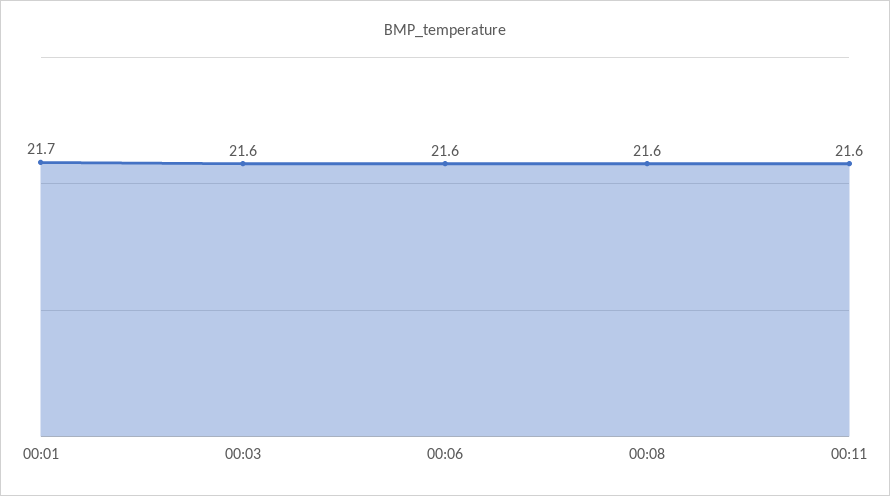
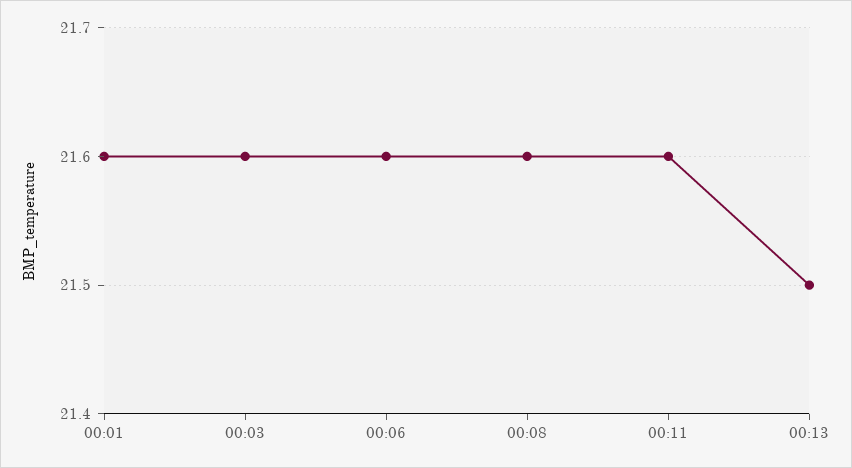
00:01: 21.7 -> 21.6
00:13: none -> 21.5

